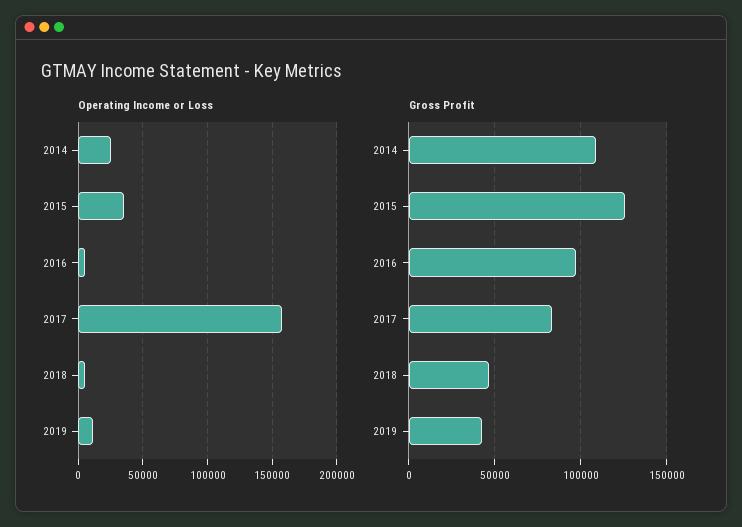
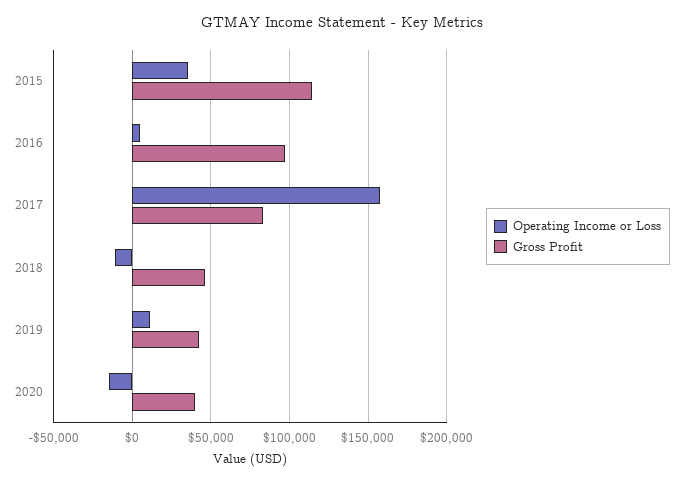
Operating Income or Loss, 2014: 25000 -> none
Operating Income or Loss, 2018: 5000 -> -10000
Gross Profit, 2014: 110000 -> none
Gross Profit, 2015: 125000 -> 115000
Operating Income or Loss, 2020: none -> -15000
Gross Profit, 2020: none -> 40000

